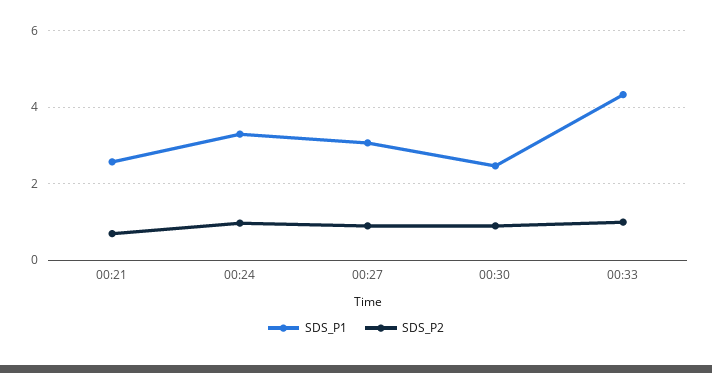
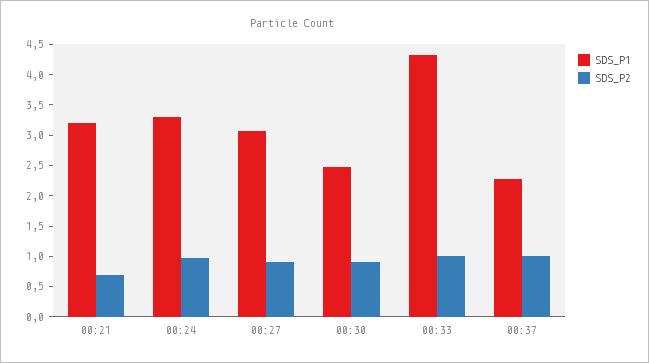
SDS_P1, 00:21: 2.6 -> 3.25
SDS_P1, 00:37: none -> 2.25
SDS_P2, 00:37: none -> 1

